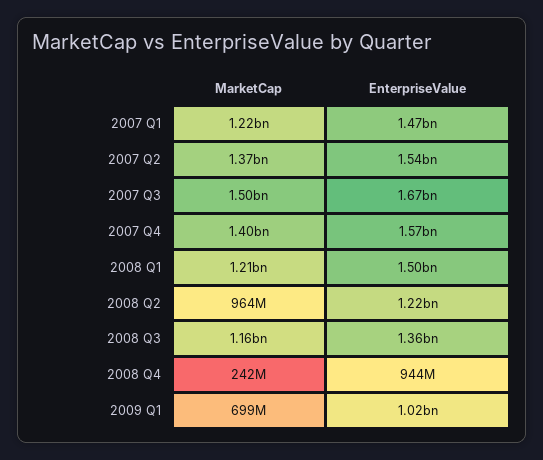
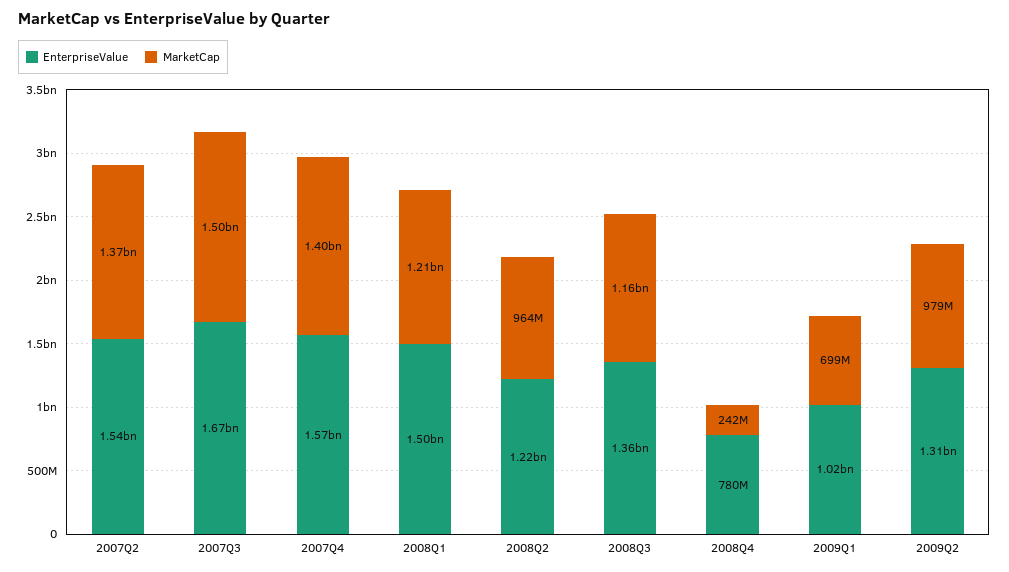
MarketCap, 2007 Q1: 1220000000 -> none
EnterpriseValue, 2007 Q1: 1470000000 -> none
EnterpriseValue, 2008 Q4: 944000000 -> 780000000
EnterpriseValue, 2009Q2: none -> 1310000000
MarketCap, 2009Q2: none -> 979000000

